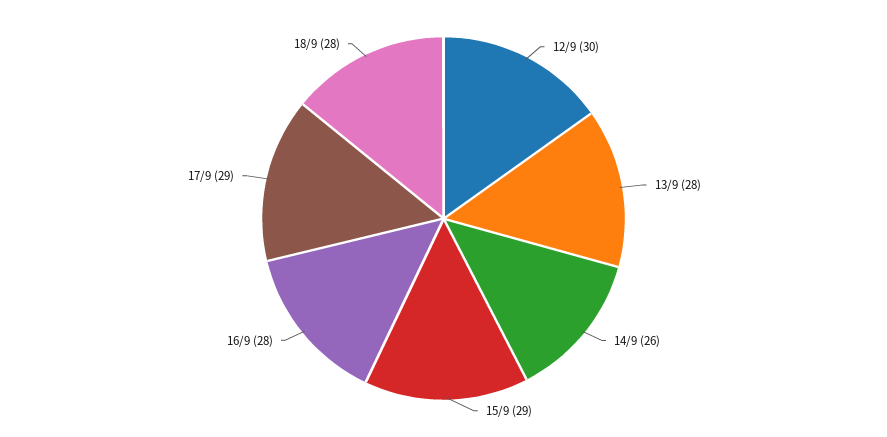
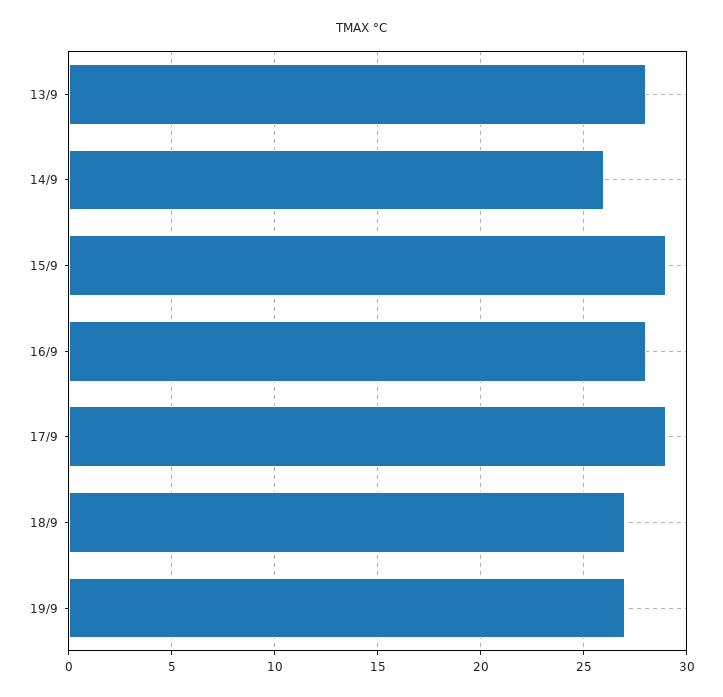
12/9: 30 -> none
18/9: 28 -> 27
19/9: none -> 27

